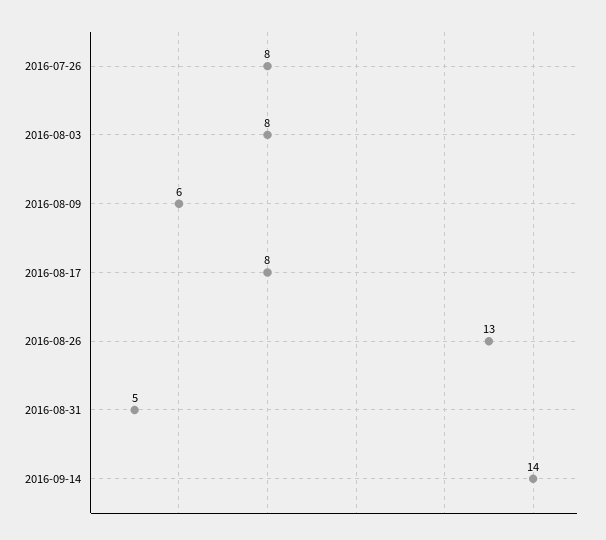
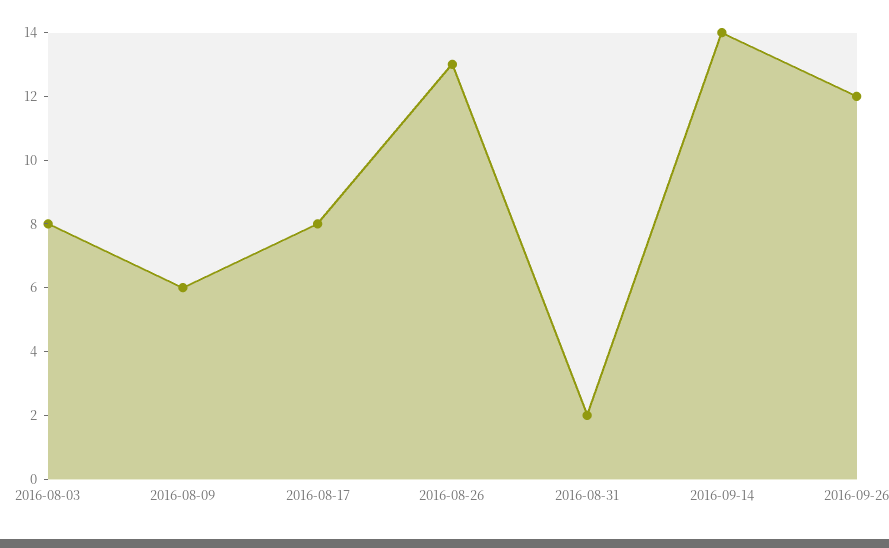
2016-07-26: 8 -> none
2016-08-31: 5 -> 2
2016-09-26: none -> 12

